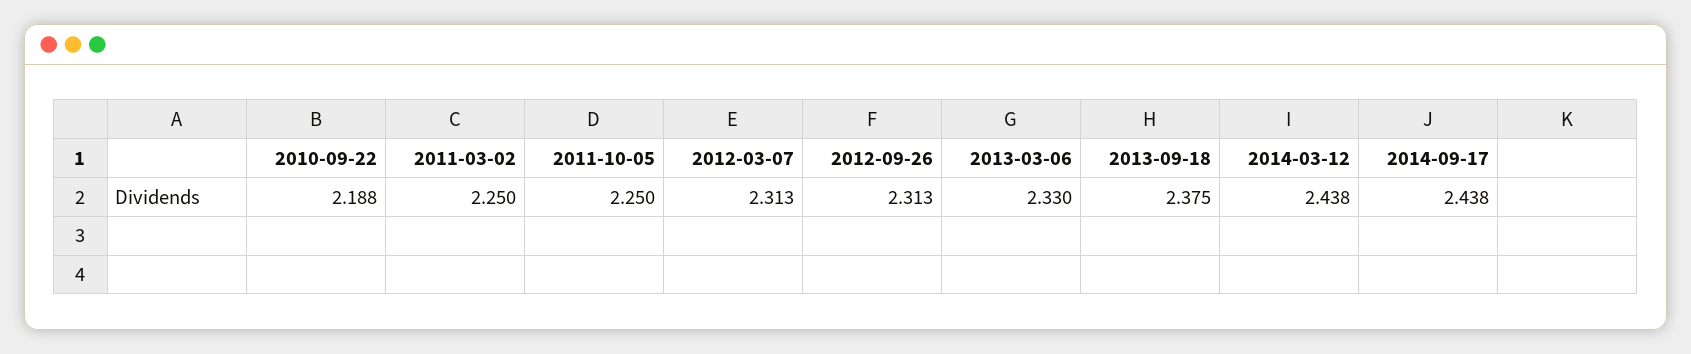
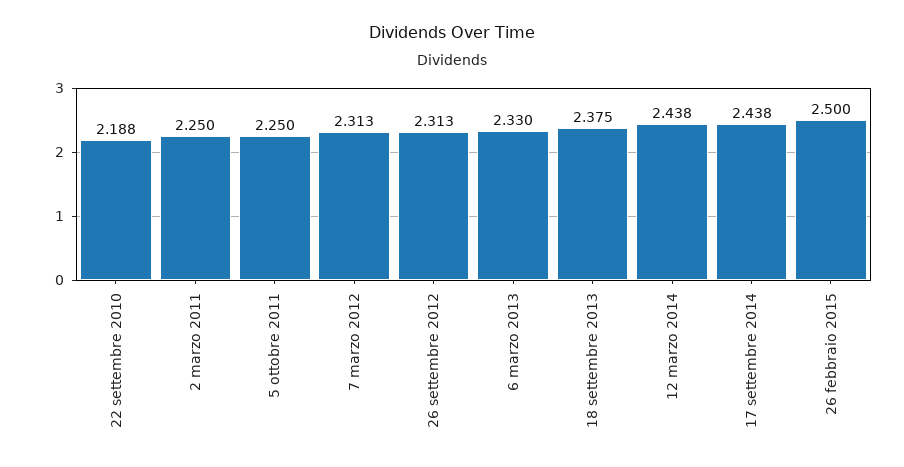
26 febbraio 2015: none -> 2.5

